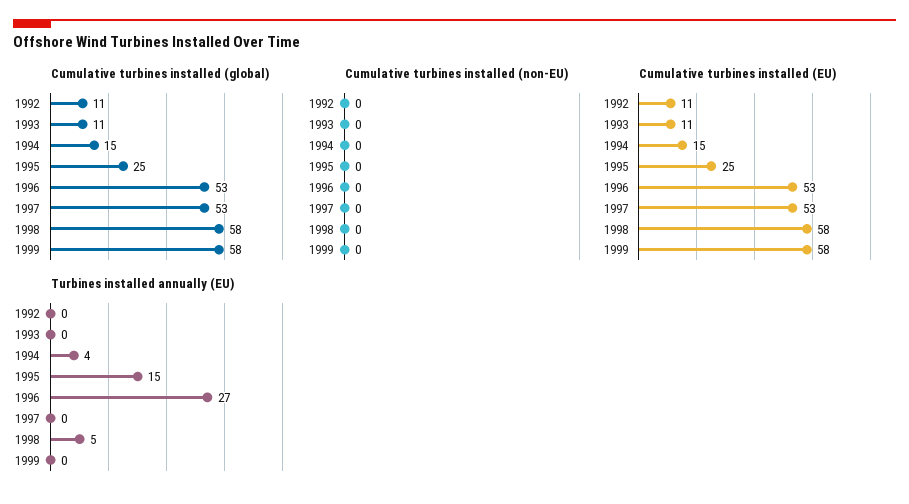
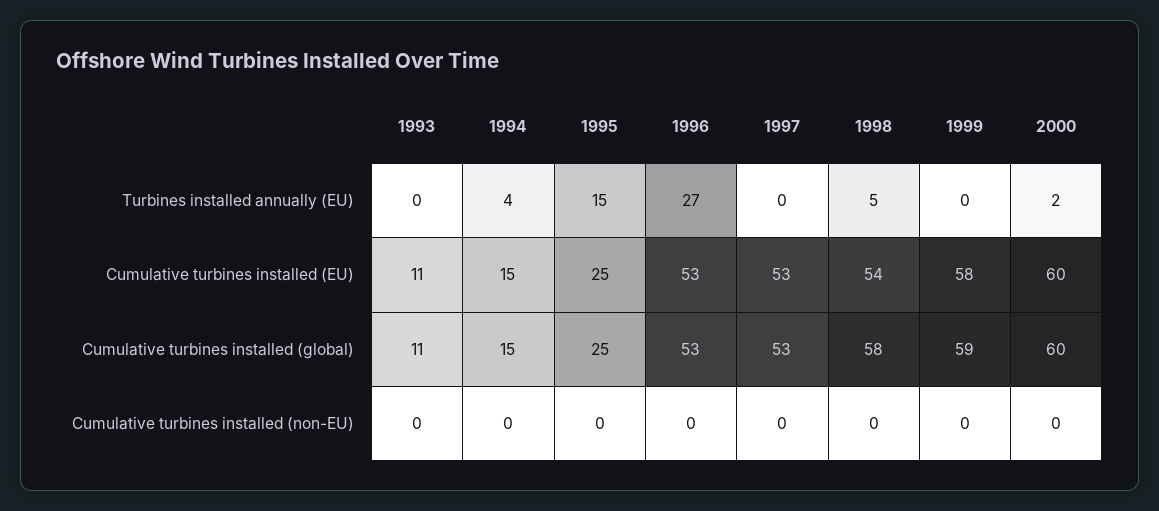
Cumulative turbines installed (global), 1992: 11 -> none
Cumulative turbines installed (global), 1999: 58 -> 59
Cumulative turbines installed (non-EU), 1992: 0 -> none
Cumulative turbines installed (EU), 1992: 11 -> none
Cumulative turbines installed (EU), 1998: 58 -> 54
Turbines installed annually (EU), 1992: 0 -> none
Turbines installed annually (EU), 2000: none -> 2
Cumulative turbines installed (EU), 2000: none -> 60
Cumulative turbines installed (global), 2000: none -> 60
Cumulative turbines installed (non-EU), 2000: none -> 0

